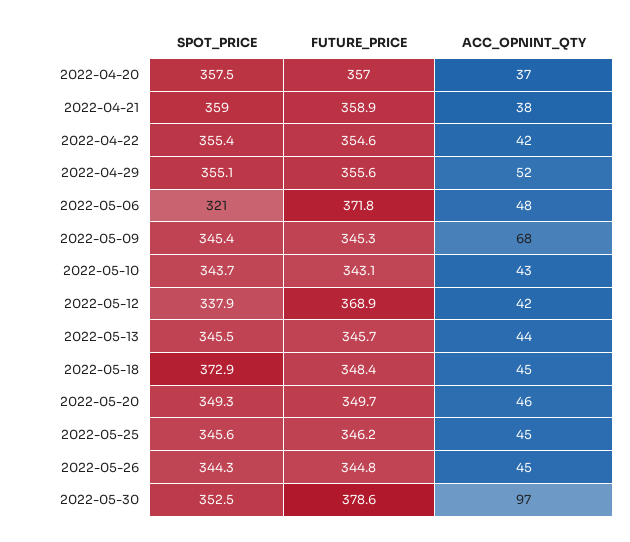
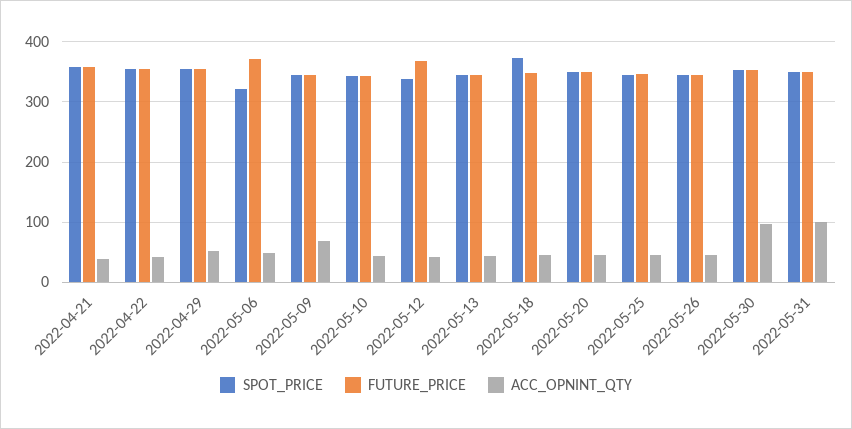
SPOT_PRICE, 2022-04-20: 357.5 -> none
FUTURE_PRICE, 2022-04-20: 357 -> none
ACC_OPNINT_QTY, 2022-04-20: 37 -> none
FUTURE_PRICE, 2022-05-30: 378.6 -> 350
SPOT_PRICE, 2022-05-31: none -> 350
FUTURE_PRICE, 2022-05-31: none -> 350
ACC_OPNINT_QTY, 2022-05-31: none -> 100

